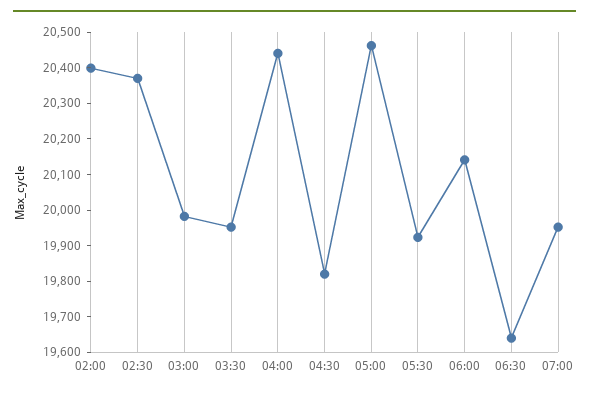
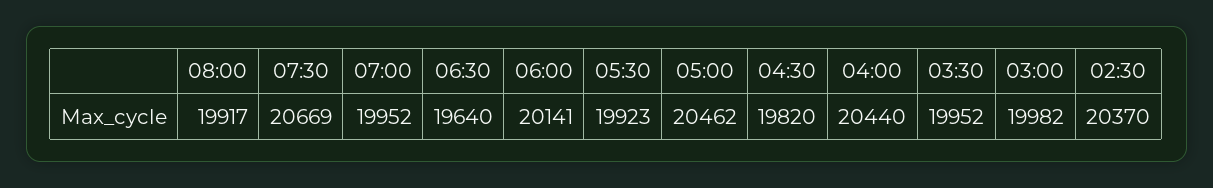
02:00: 20400 -> none
08:00: none -> 19917
07:30: none -> 20669

